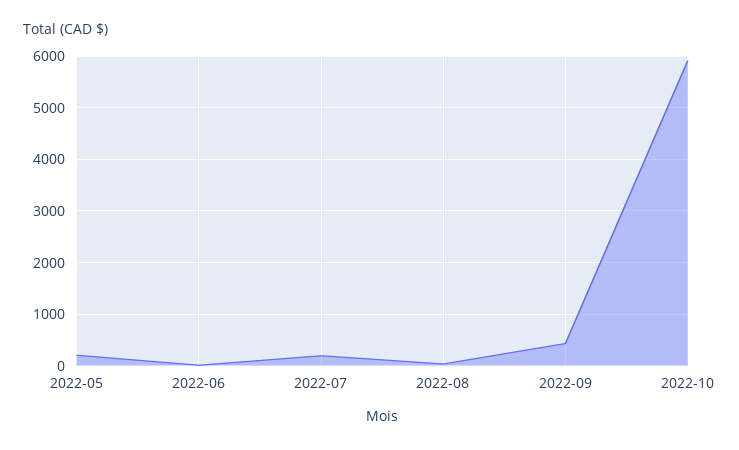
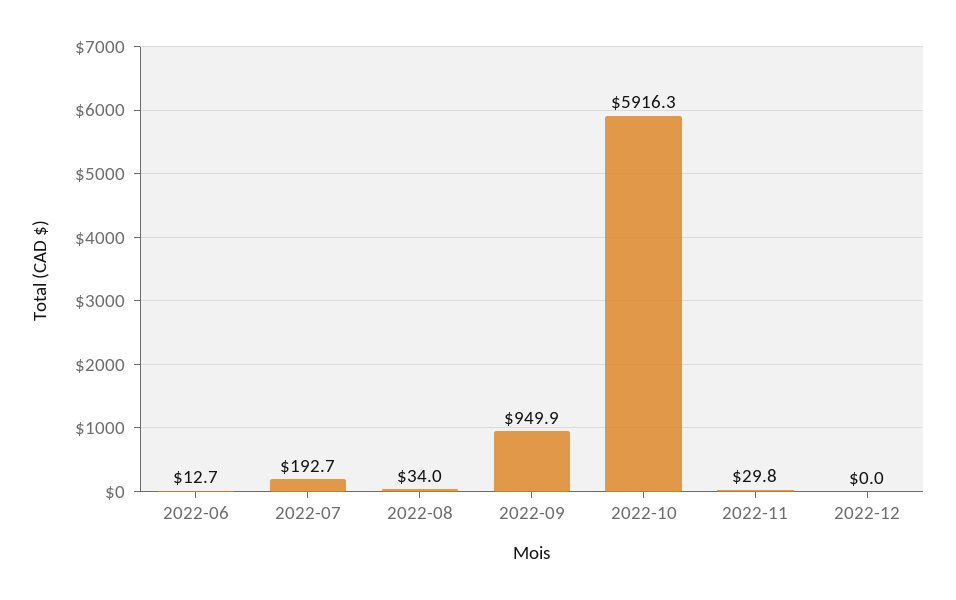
2022-05: 200 -> none
2022-09: 400 -> 949.9
2022-11: none -> 29.8
2022-12: none -> 0

